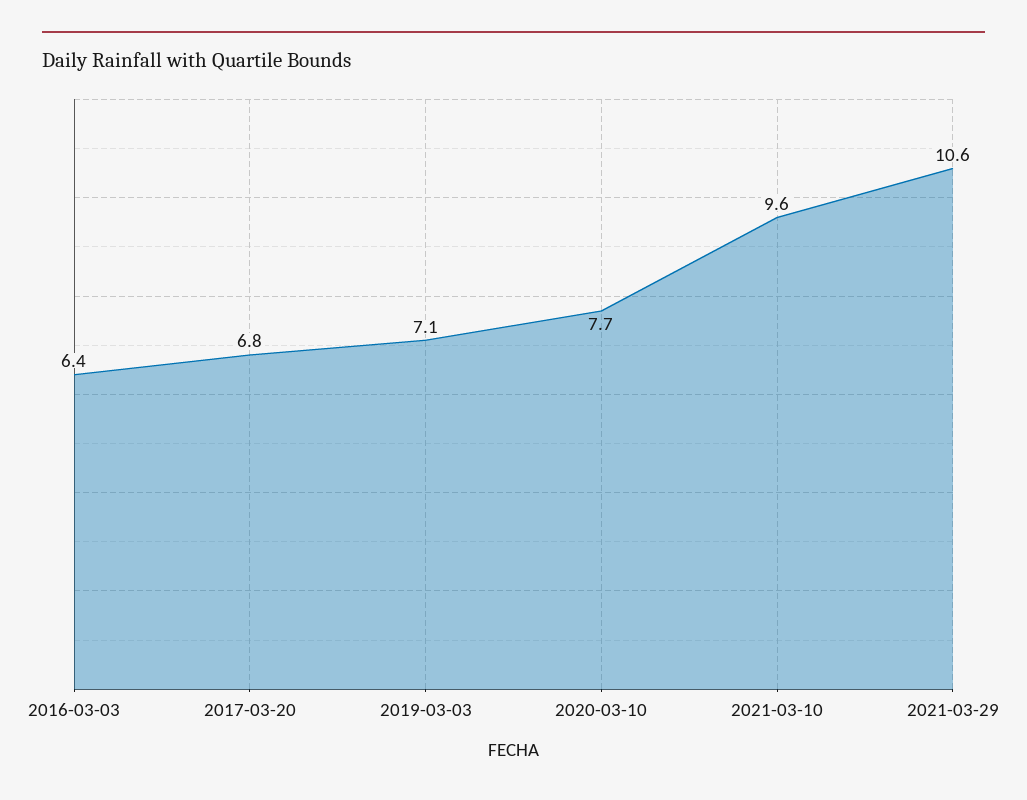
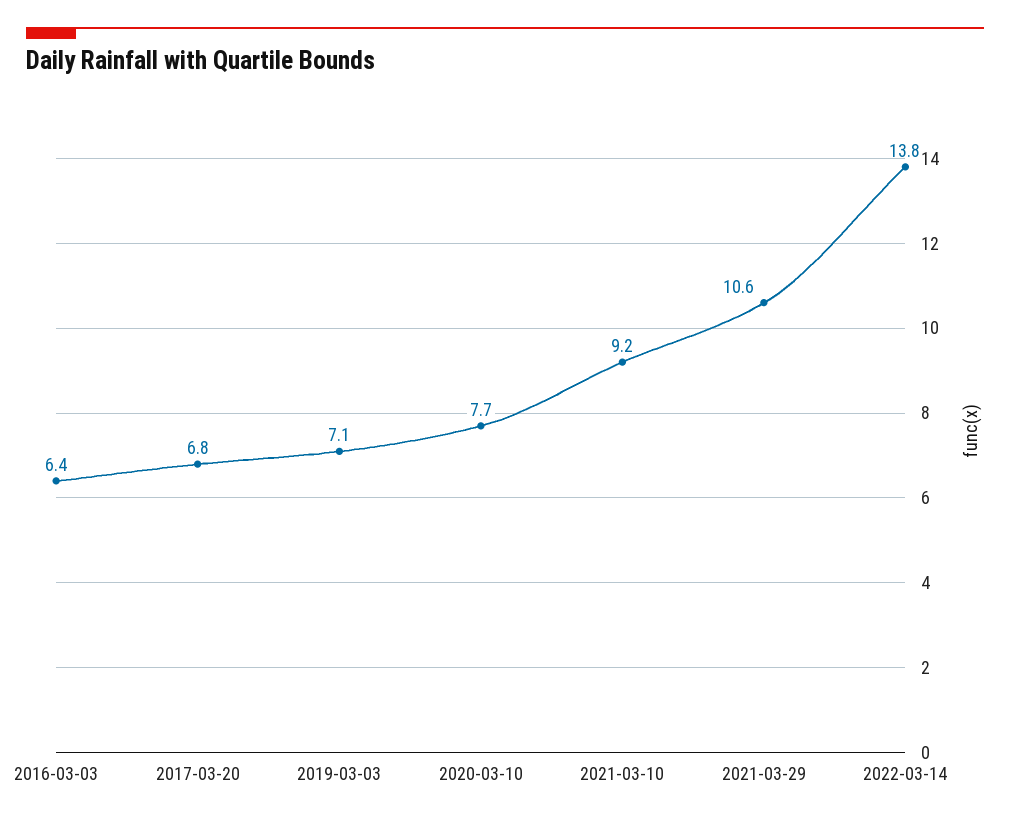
2021-03-10: 9.6 -> 9.2
2022-03-14: none -> 13.8

